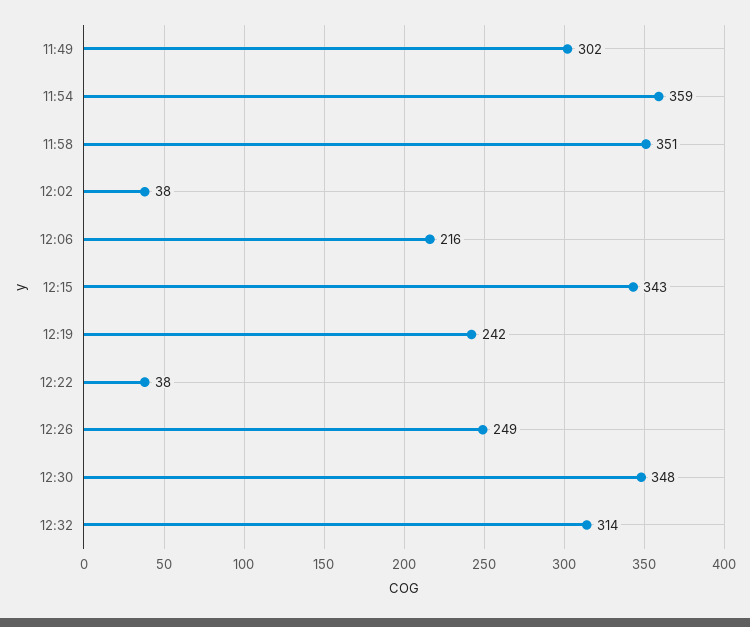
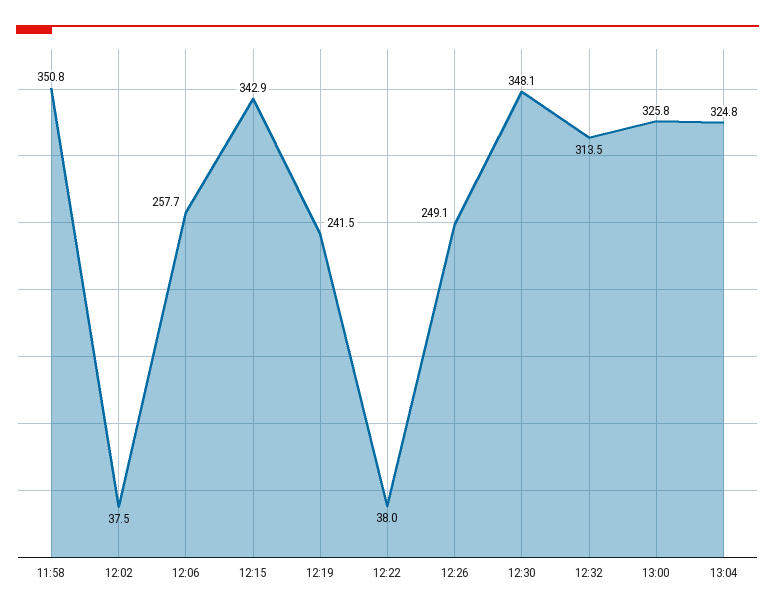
11:49: 302 -> none
11:54: 359 -> none
12:06: 216 -> 257.7
13:00: none -> 325.8
13:04: none -> 324.8

